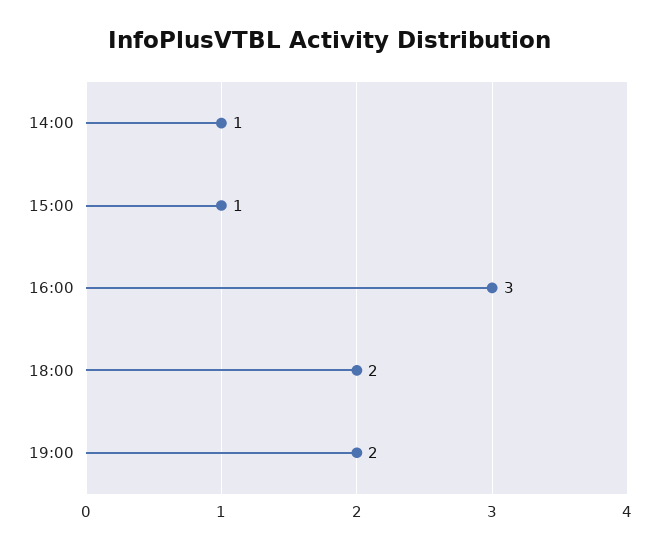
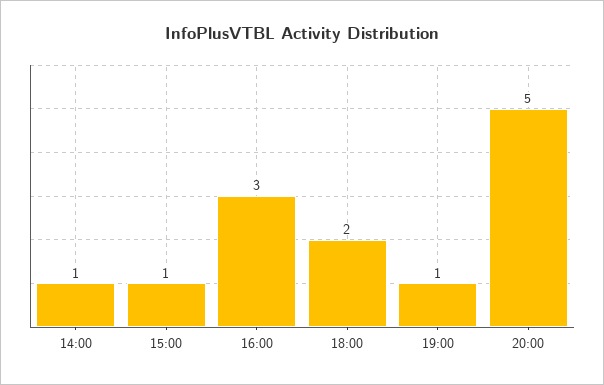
19:00: 2 -> 1
20:00: none -> 5

